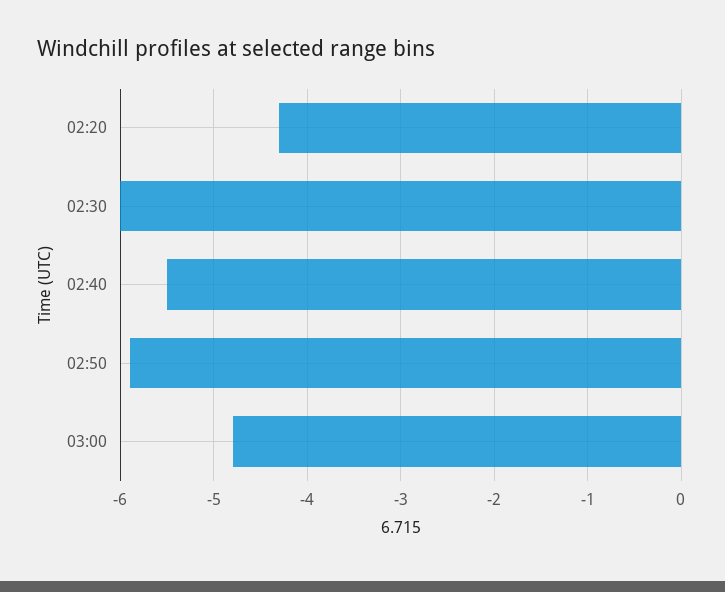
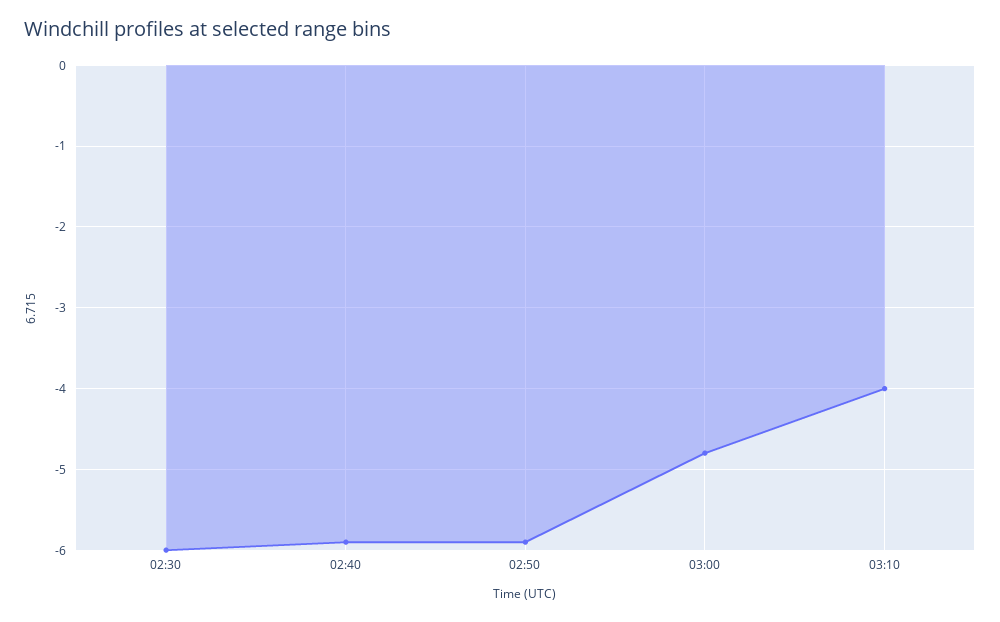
02:20: -4.3 -> none
02:40: -5.5 -> -5.9
03:10: none -> -4

